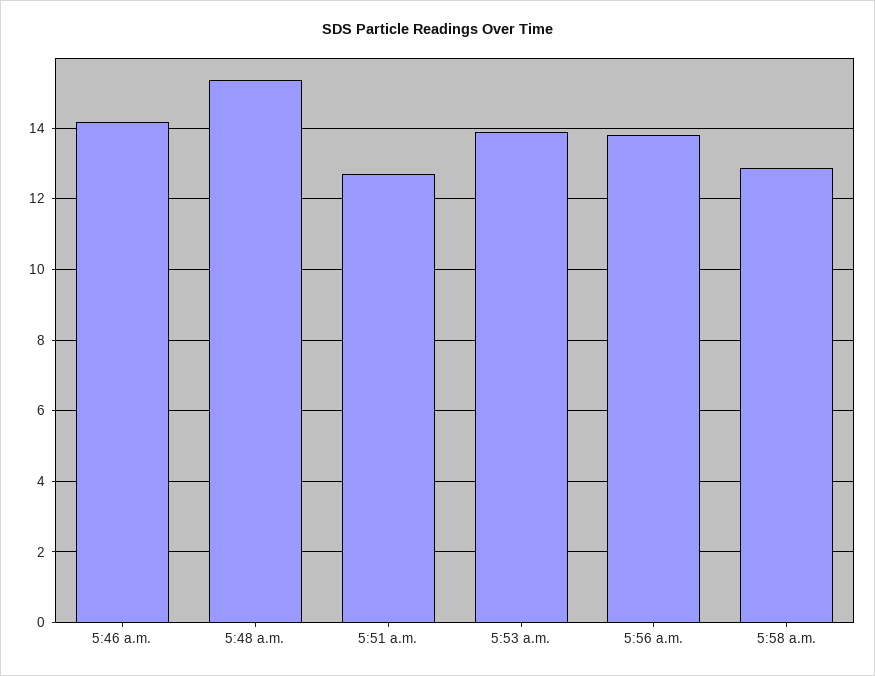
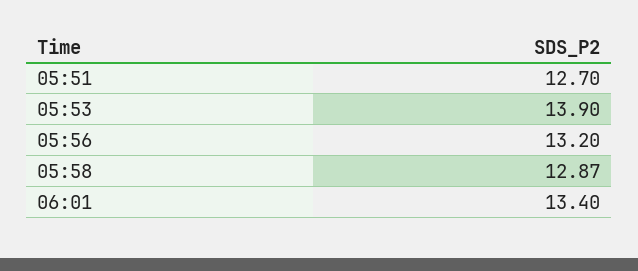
5:46 a.m.: 14.2 -> none
5:48 a.m.: 15.4 -> none
5:56 a.m.: 13.8 -> 13.2
06:01: none -> 13.4

